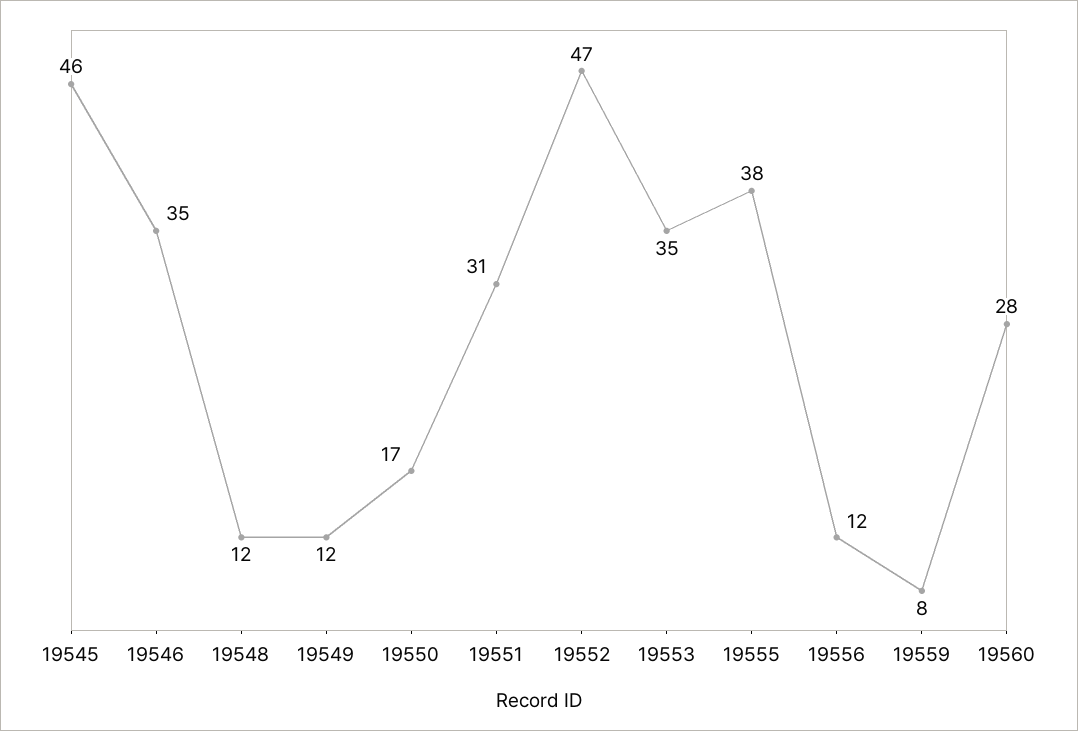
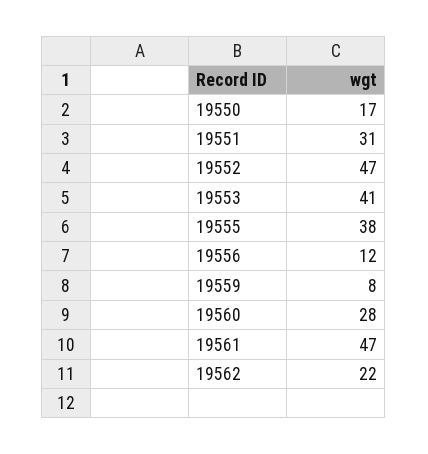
19545: 46 -> none
19546: 35 -> none
19548: 12 -> none
19549: 12 -> none
19553: 35 -> 41
19561: none -> 47
19562: none -> 22

